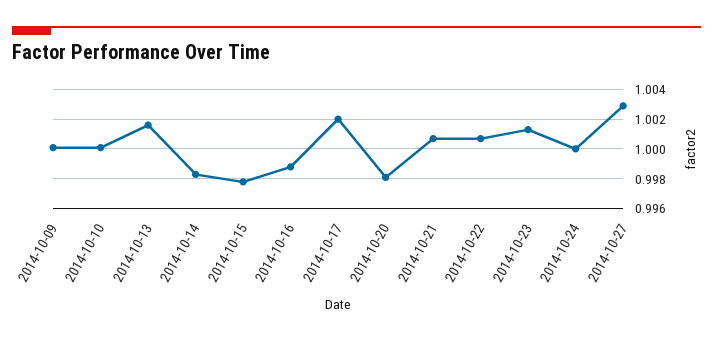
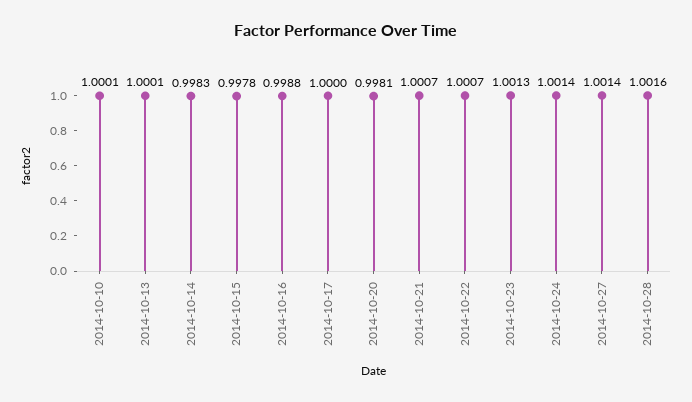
2014-10-09: 1 -> none
2014-10-13: 1.0015 -> 1.0001
2014-10-17: 1.002 -> 1
2014-10-24: 1 -> 1.0014
2014-10-27: 1.003 -> 1.0014
2014-10-28: none -> 1.0016

